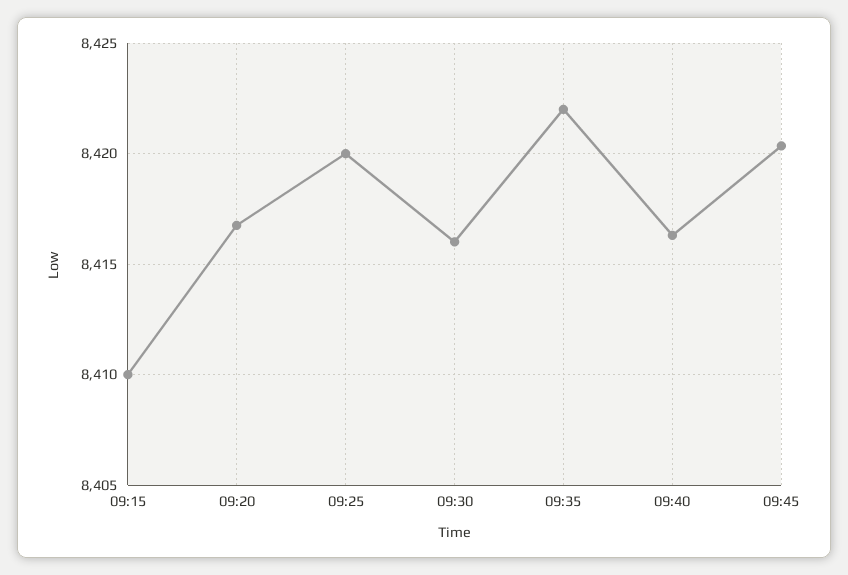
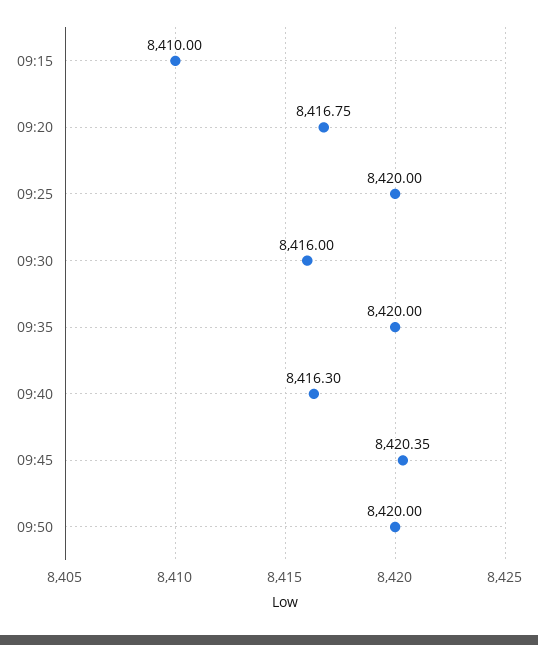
09:35: 8422 -> 8420
09:50: none -> 8420

